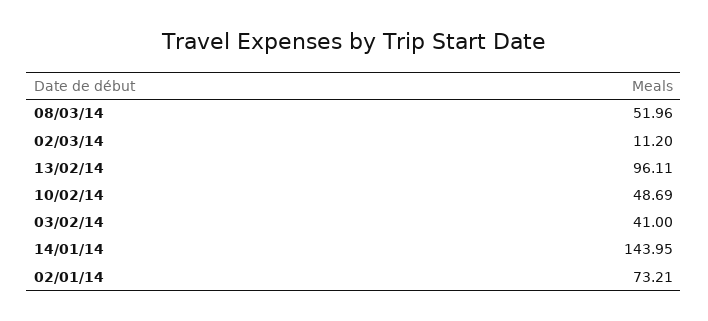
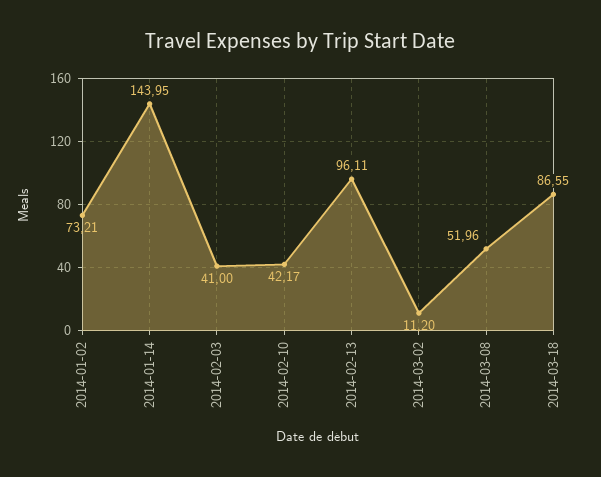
10/02/14: 48.69 -> 42.17
2014-03-18: none -> 86.55

